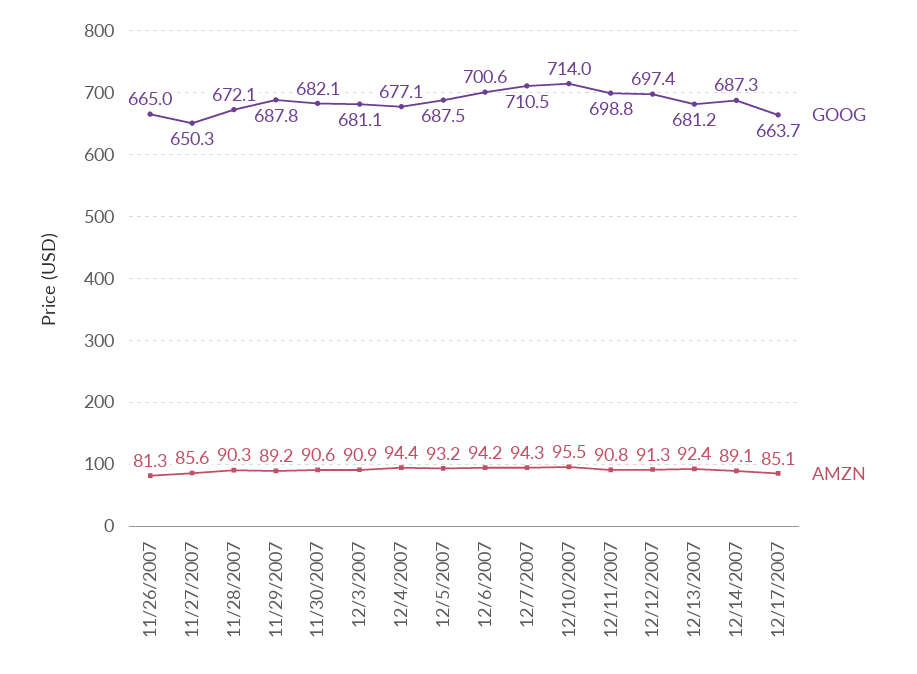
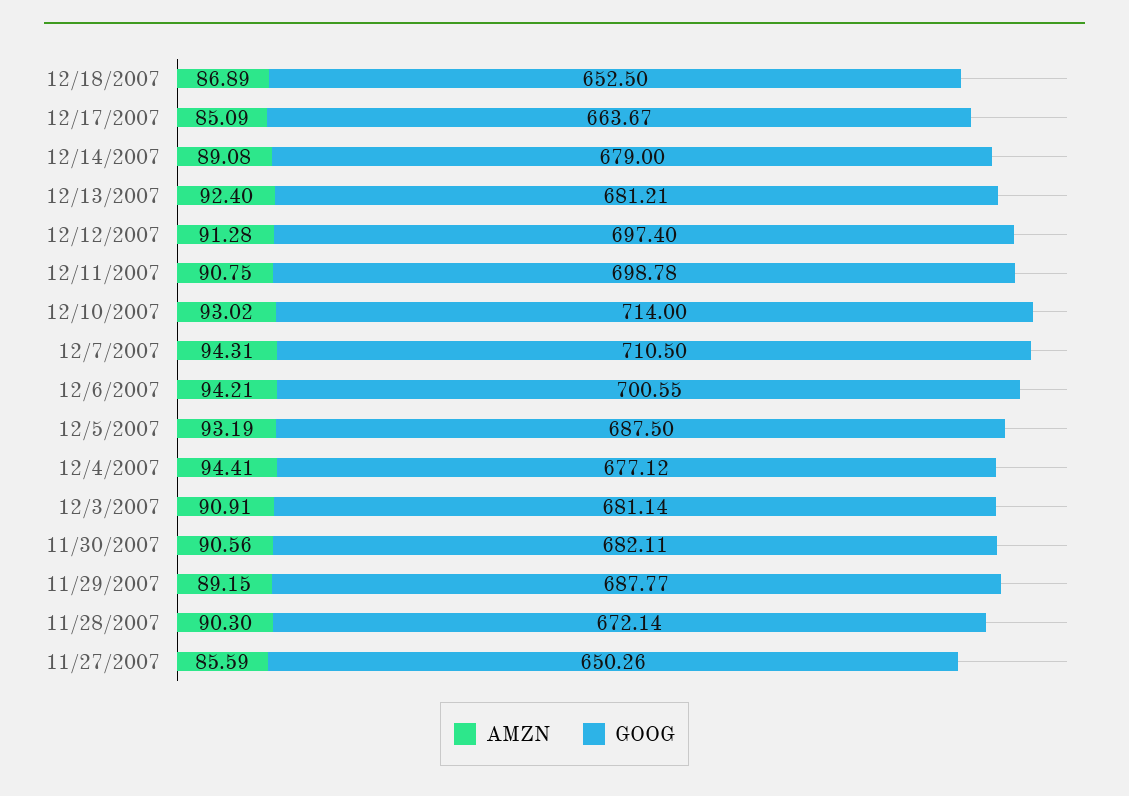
GOOG, 11/26/2007: 665 -> none
AMZN, 11/26/2007: 81.3 -> none
AMZN, 12/10/2007: 95.5 -> 93.02
GOOG, 12/14/2007: 687.3 -> 679
AMZN, 12/18/2007: none -> 86.89
GOOG, 12/18/2007: none -> 652.5

